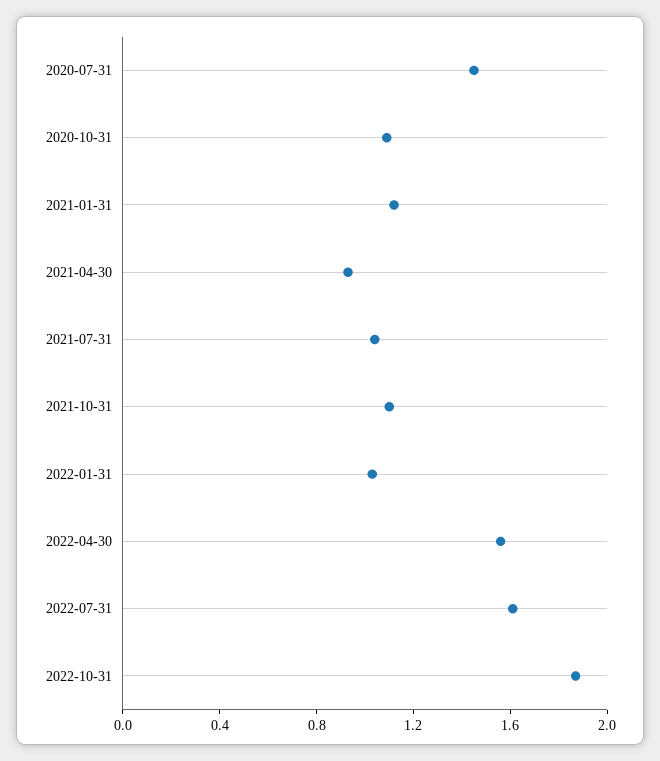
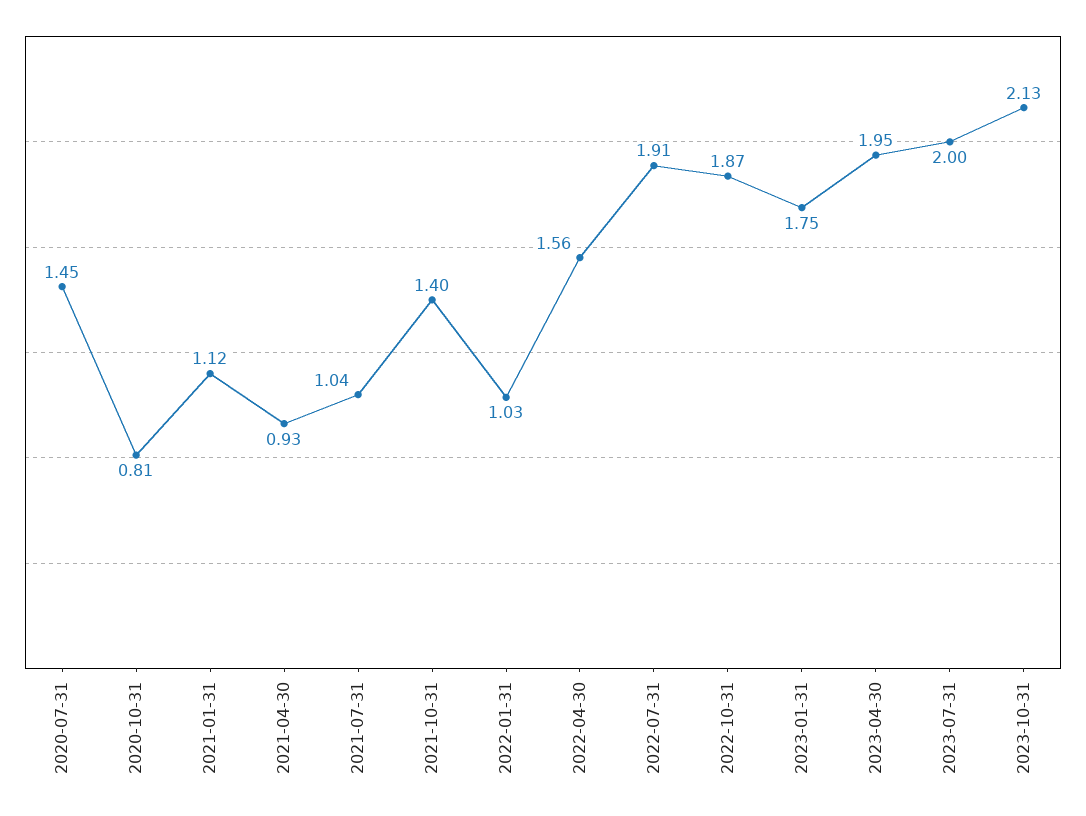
2020-10-31: 1.1 -> 0.81
2021-10-31: 1.1 -> 1.4
2022-07-31: 1.6 -> 1.91
2023-01-31: none -> 1.75
2023-04-30: none -> 1.95
2023-07-31: none -> 2
2023-10-31: none -> 2.13

